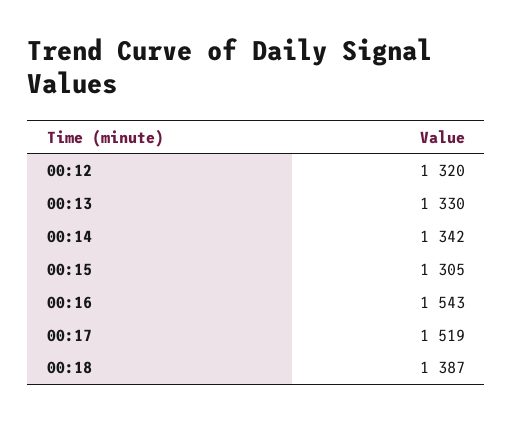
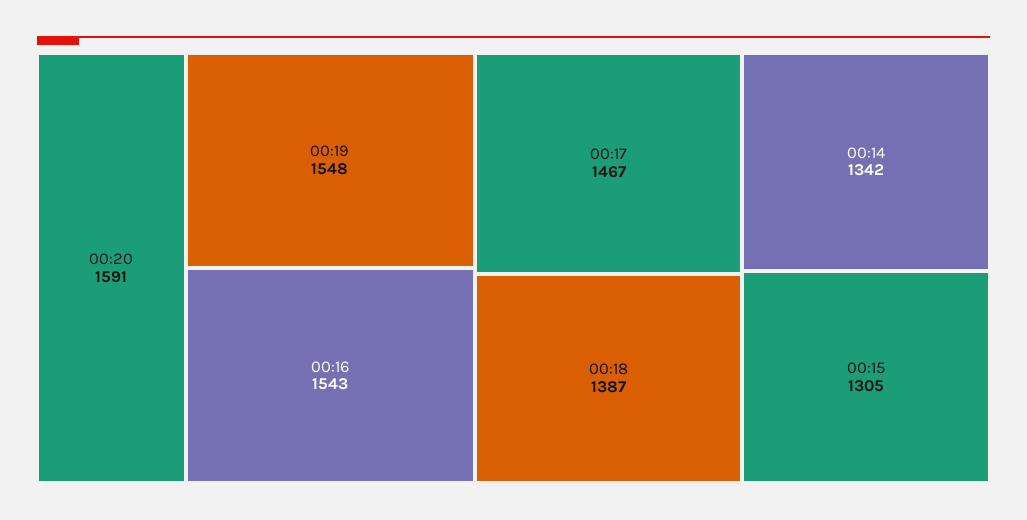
00:12: 1320 -> none
00:13: 1330 -> none
00:17: 1519 -> 1467
00:20: none -> 1591
00:19: none -> 1548

